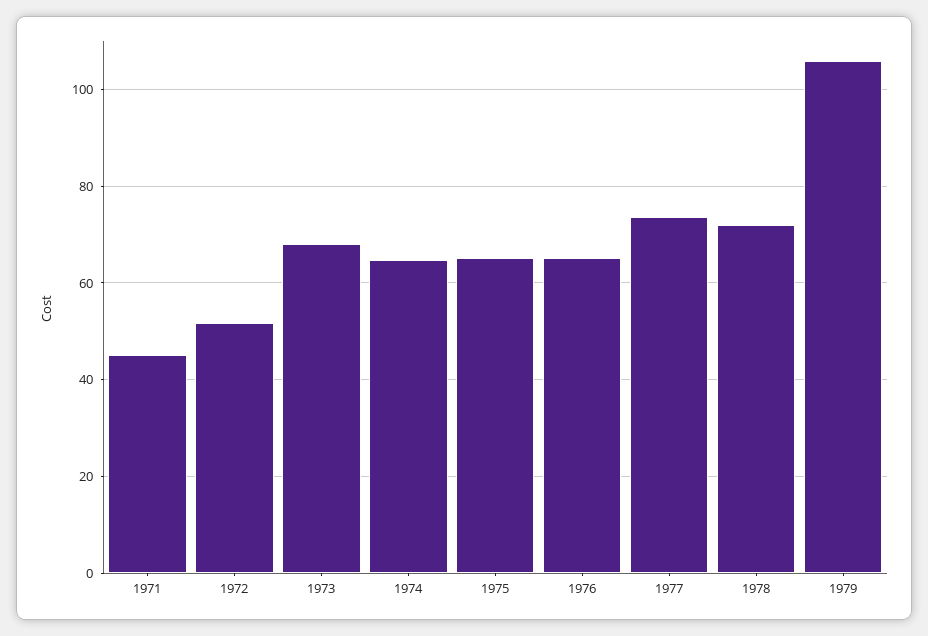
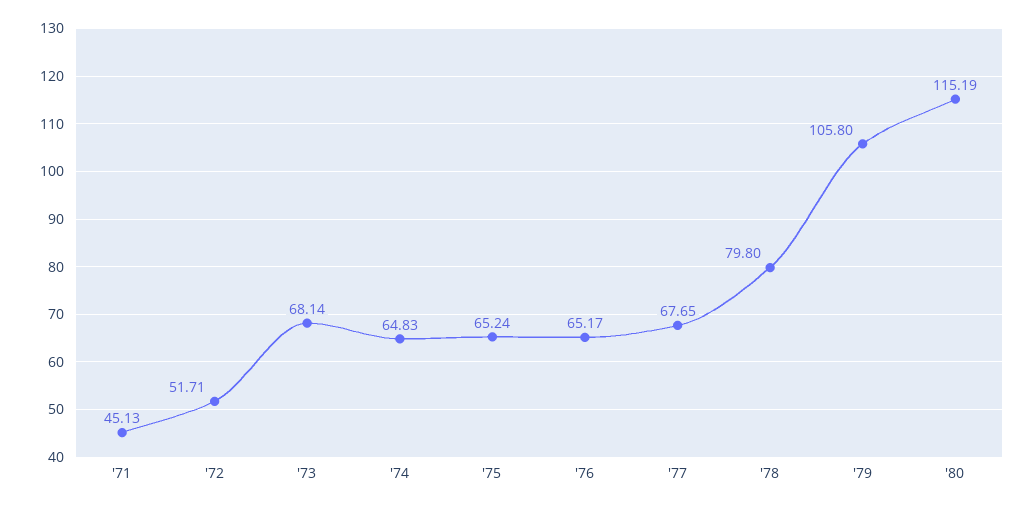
1977: 74 -> 67.65
1978: 72 -> 79.8
'80: none -> 115.19

